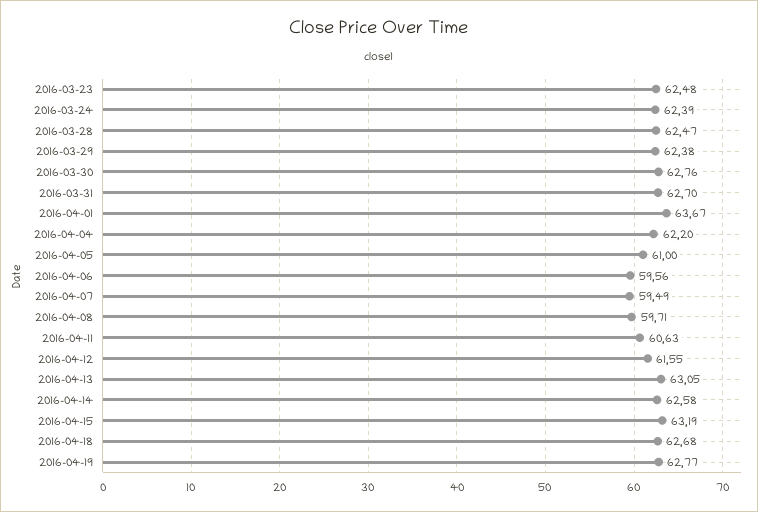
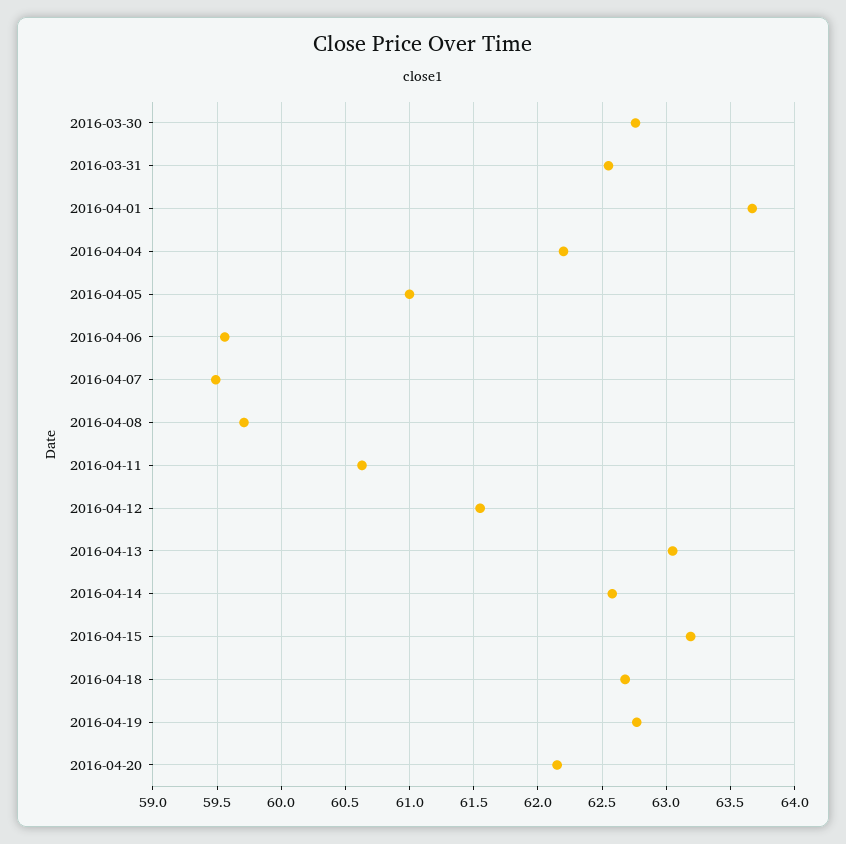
2016-03-23: 62.48 -> none
2016-03-24: 62.39 -> none
2016-03-28: 62.47 -> none
2016-03-29: 62.38 -> none
2016-03-31: 62.7 -> 62.55
2016-04-20: none -> 62.15

